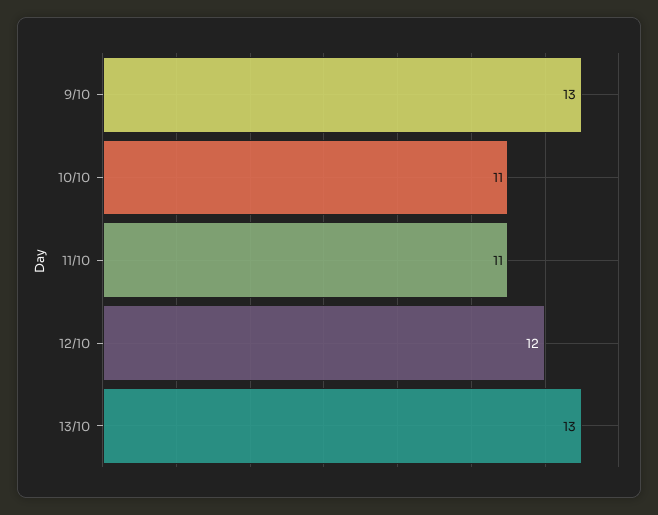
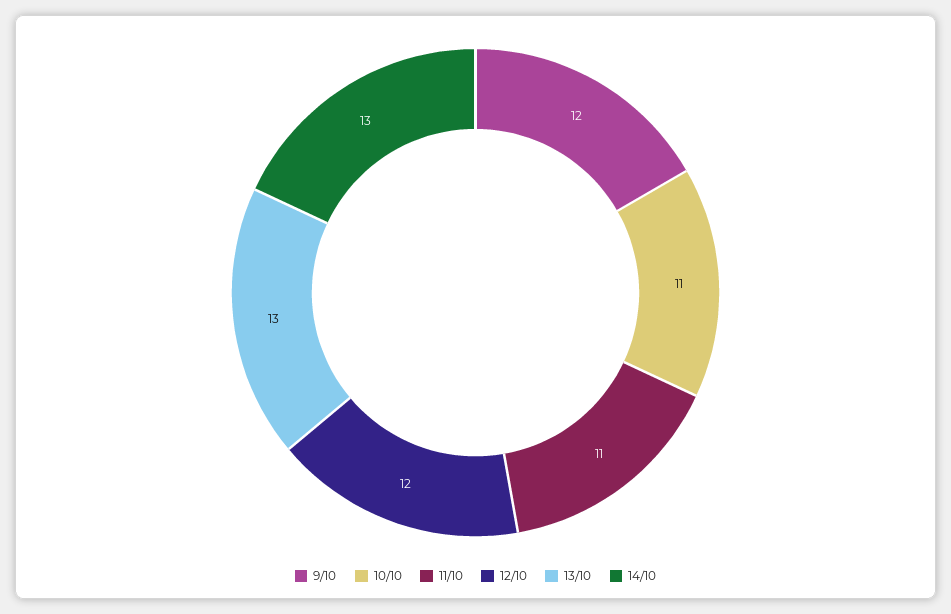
9/10: 13 -> 12
14/10: none -> 13

